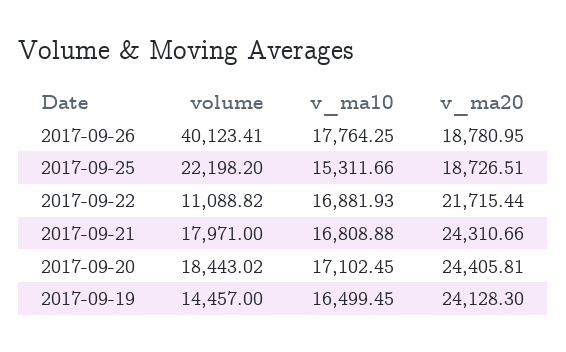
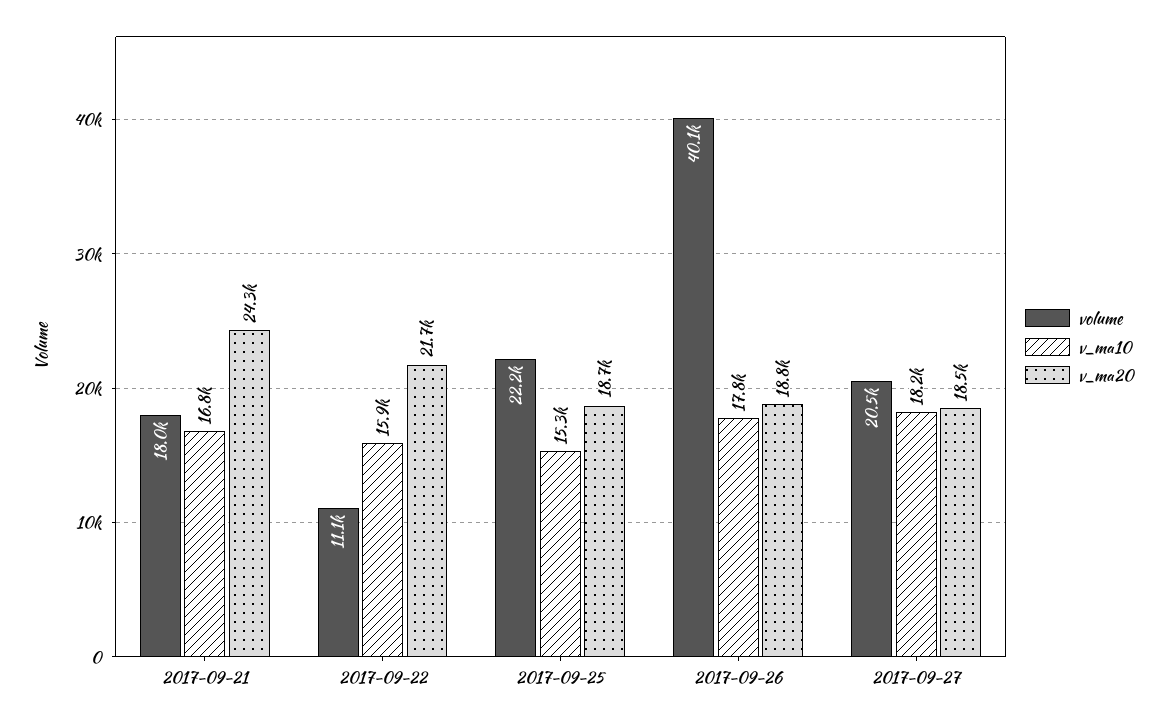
v_ma10, 2017-09-22: 16881.93 -> 15900
volume, 2017-09-20: 18443.02 -> none
v_ma10, 2017-09-20: 17102.45 -> none
v_ma20, 2017-09-20: 24405.81 -> none
volume, 2017-09-19: 14457 -> none
v_ma10, 2017-09-19: 16499.45 -> none
v_ma20, 2017-09-19: 24128.3 -> none
volume, 2017-09-27: none -> 20500
v_ma10, 2017-09-27: none -> 18200
v_ma20, 2017-09-27: none -> 18500

